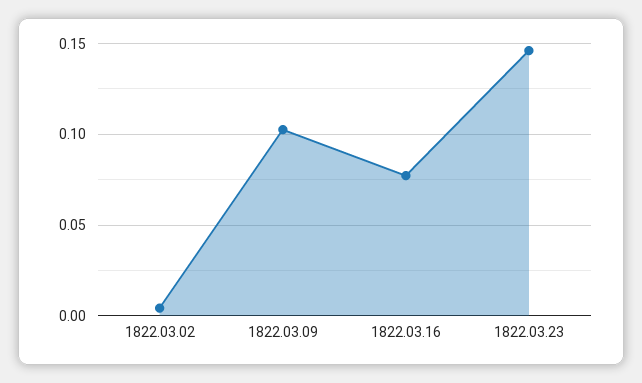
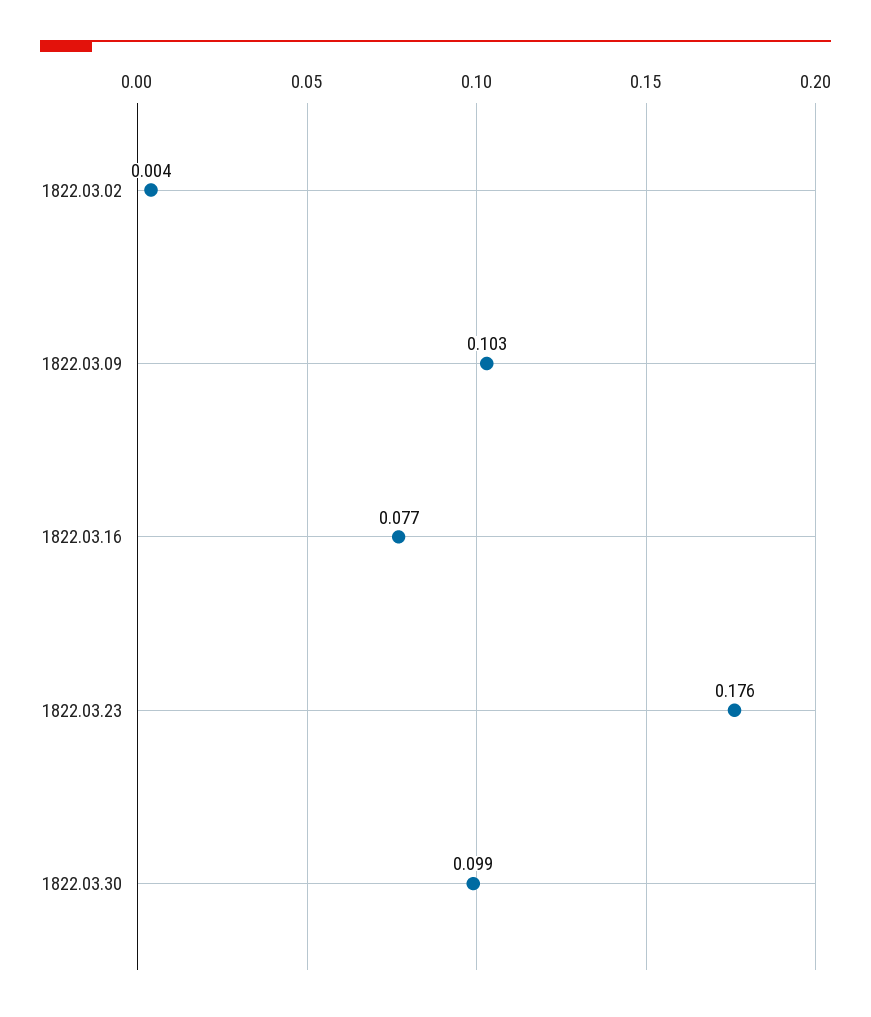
1822.03.23: 0.145 -> 0.176
1822.03.30: none -> 0.099

